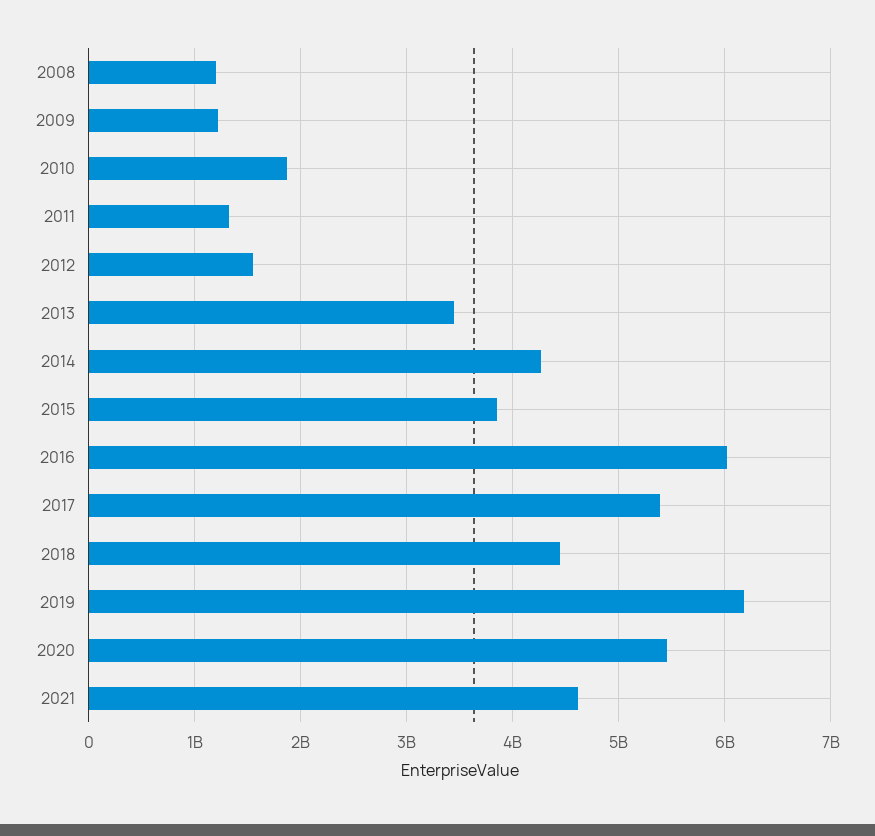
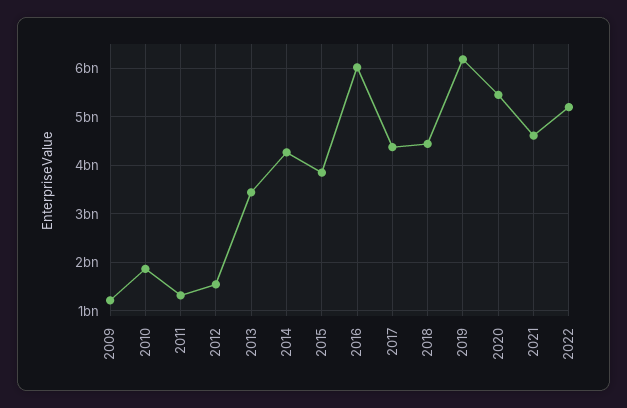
2008: 1200000000 -> none
2017: 5400000000 -> 4400000000
2022: none -> 5200000000

